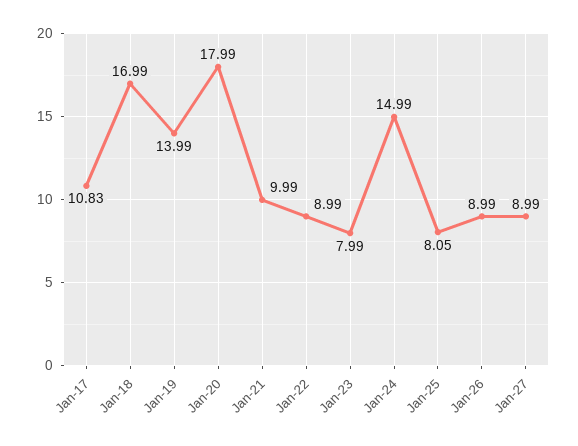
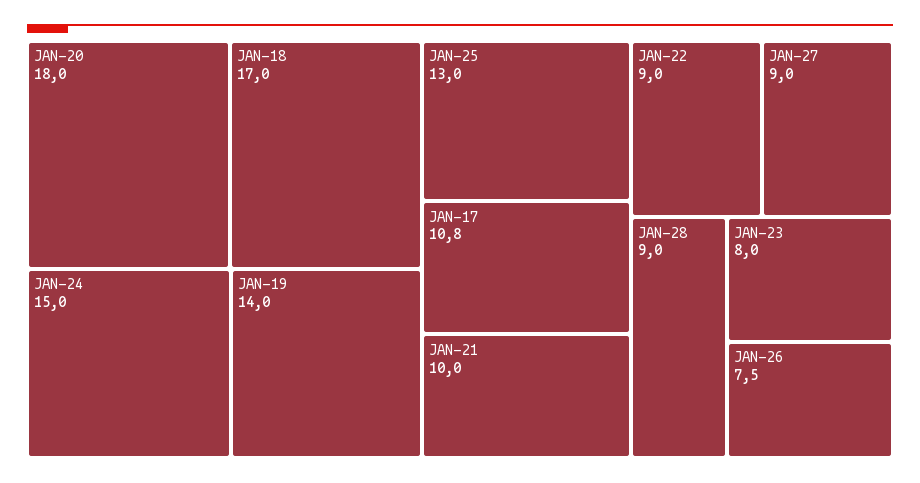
Jan-25: 8.05 -> 13
Jan-26: 8.99 -> 7.5
JAN-28: none -> 9

